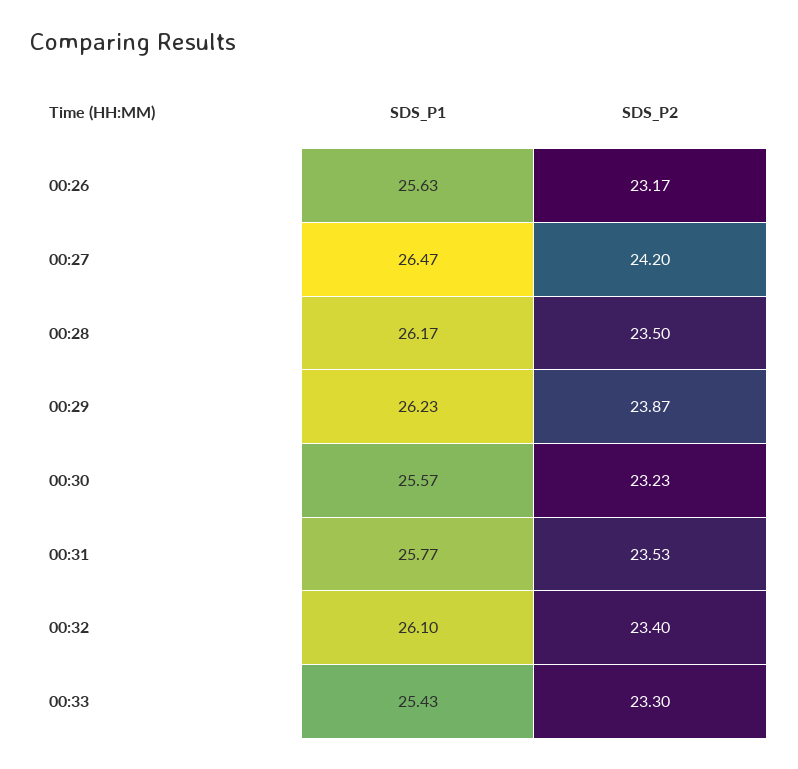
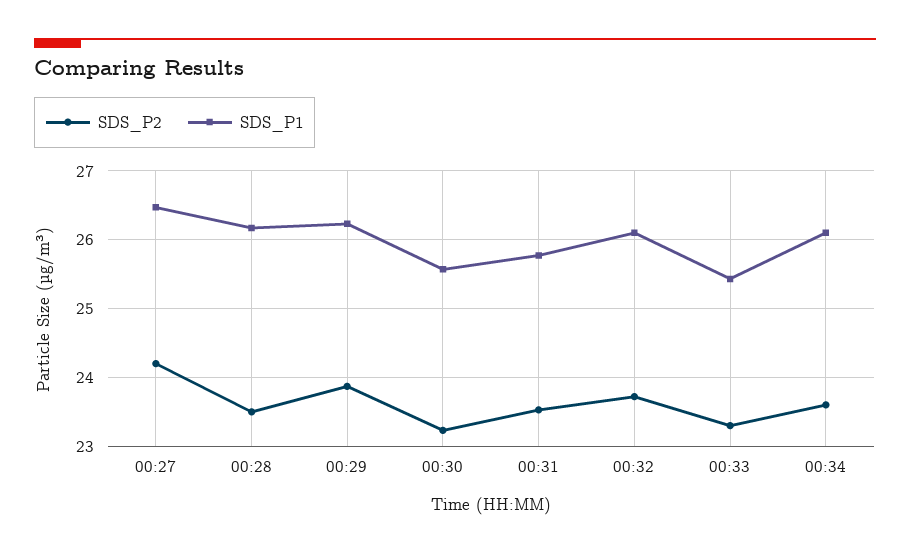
SDS_P1, 00:26: 25.63 -> none
SDS_P2, 00:26: 23.17 -> none
SDS_P2, 00:32: 23.4 -> 23.7
SDS_P2, 00:34: none -> 23.6
SDS_P1, 00:34: none -> 26.1

